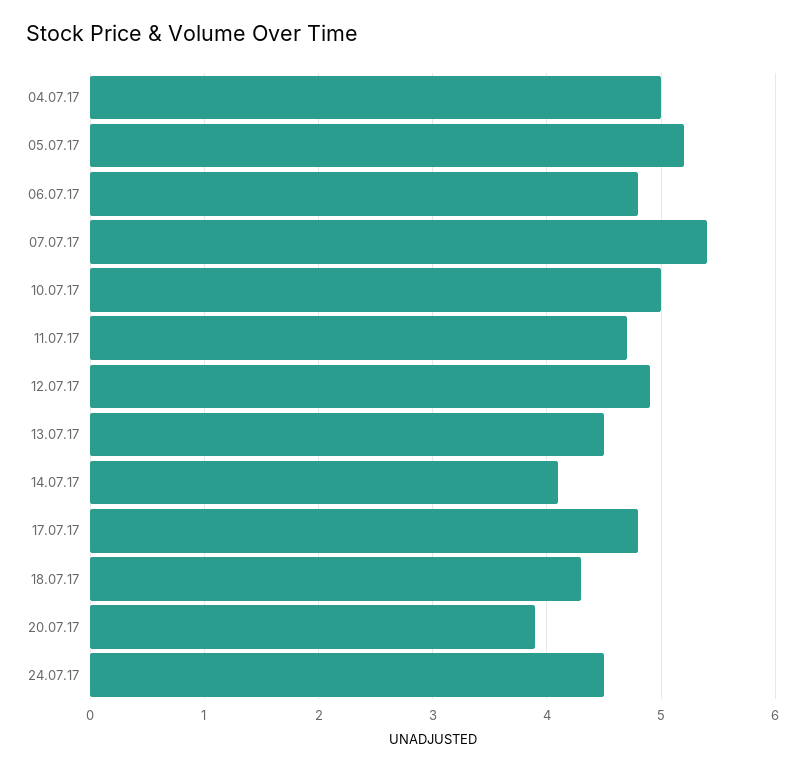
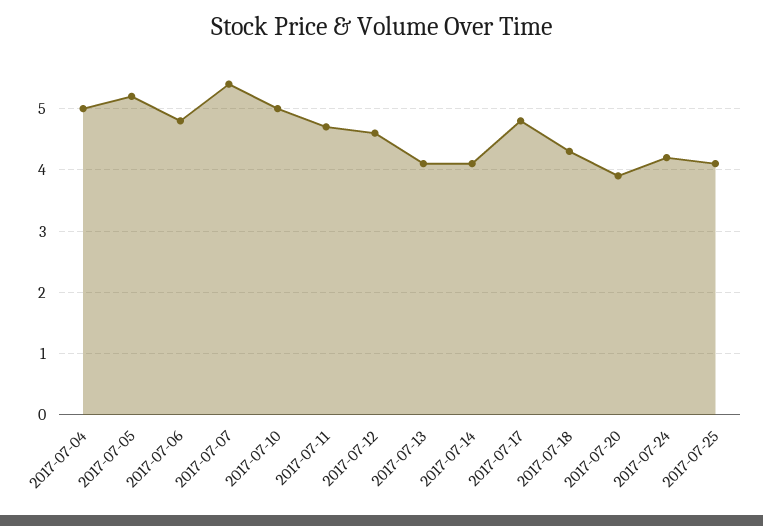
12.07.17: 4.9 -> 4.6
13.07.17: 4.5 -> 4.1
24.07.17: 4.5 -> 4.2
2017-07-25: none -> 4.1

